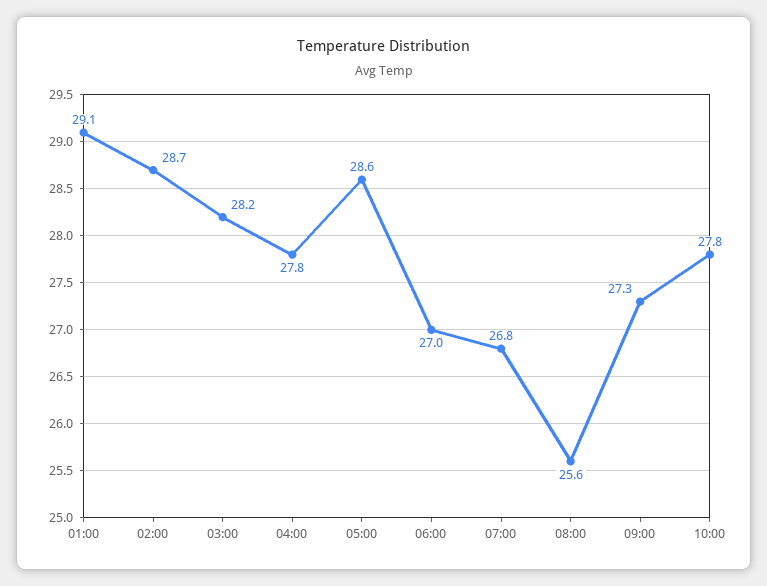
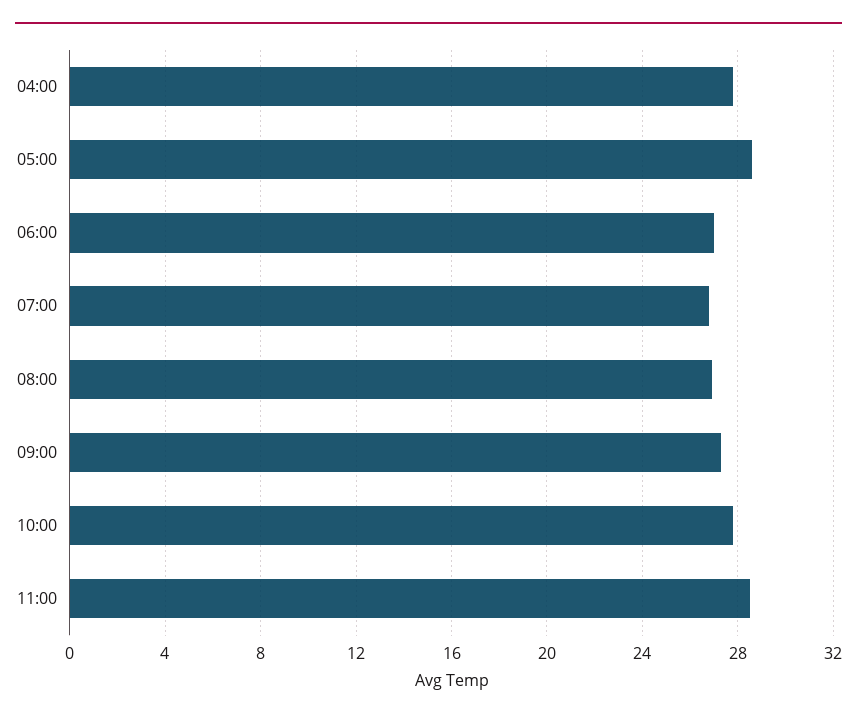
01:00: 29.1 -> none
02:00: 28.7 -> none
03:00: 28.2 -> none
08:00: 25.6 -> 27
11:00: none -> 28.5

